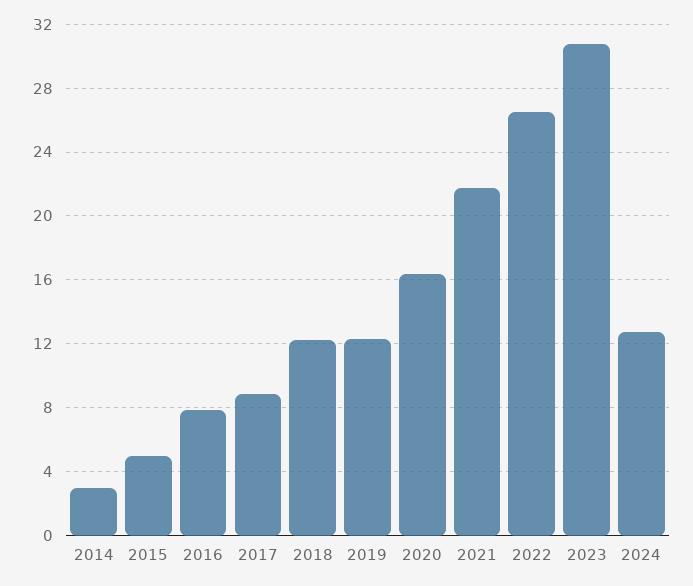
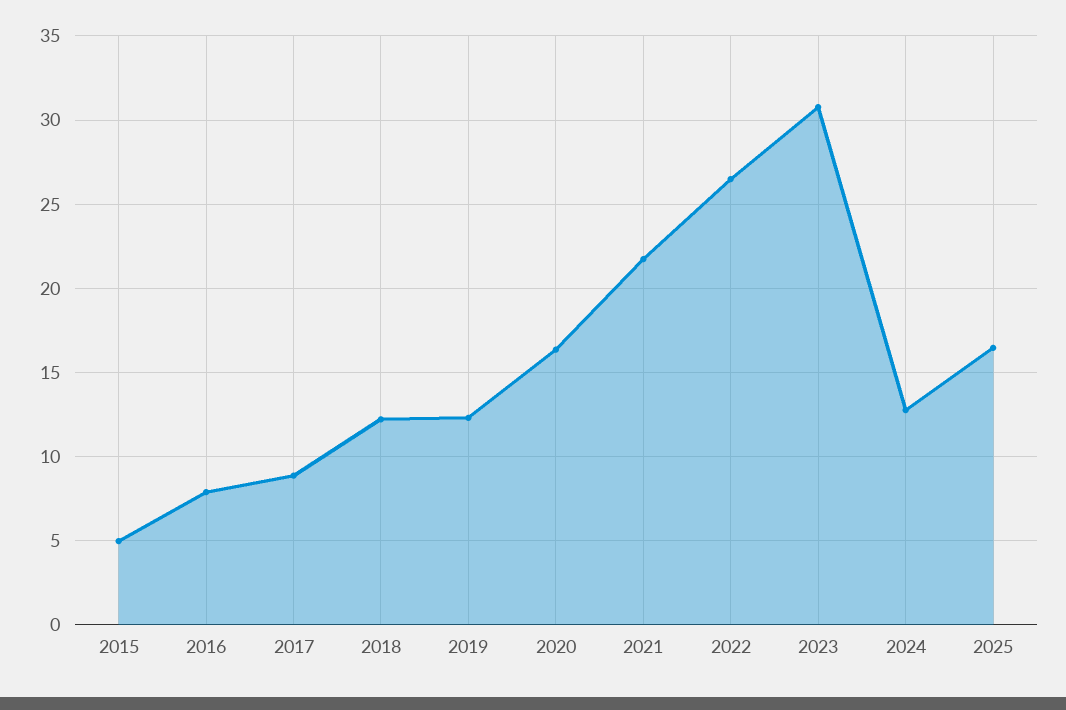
2014: 3 -> none
2025: none -> 16.5

